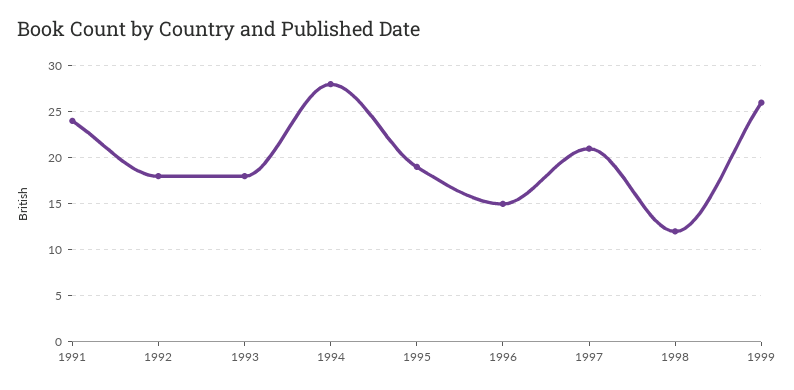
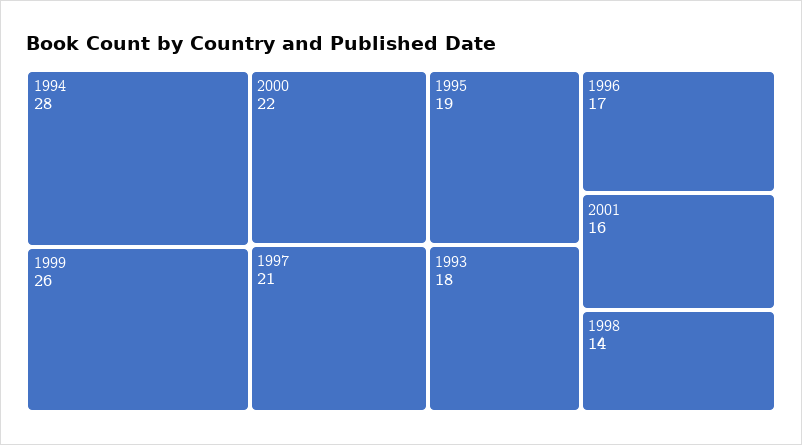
1991: 24 -> none
1992: 18 -> none
1996: 15 -> 17
1998: 12 -> 14
2000: none -> 22
2001: none -> 16

